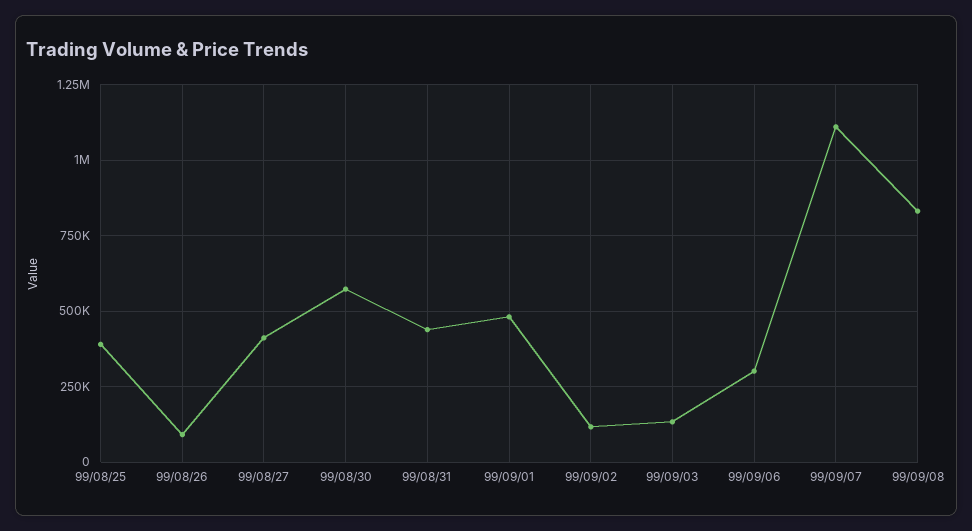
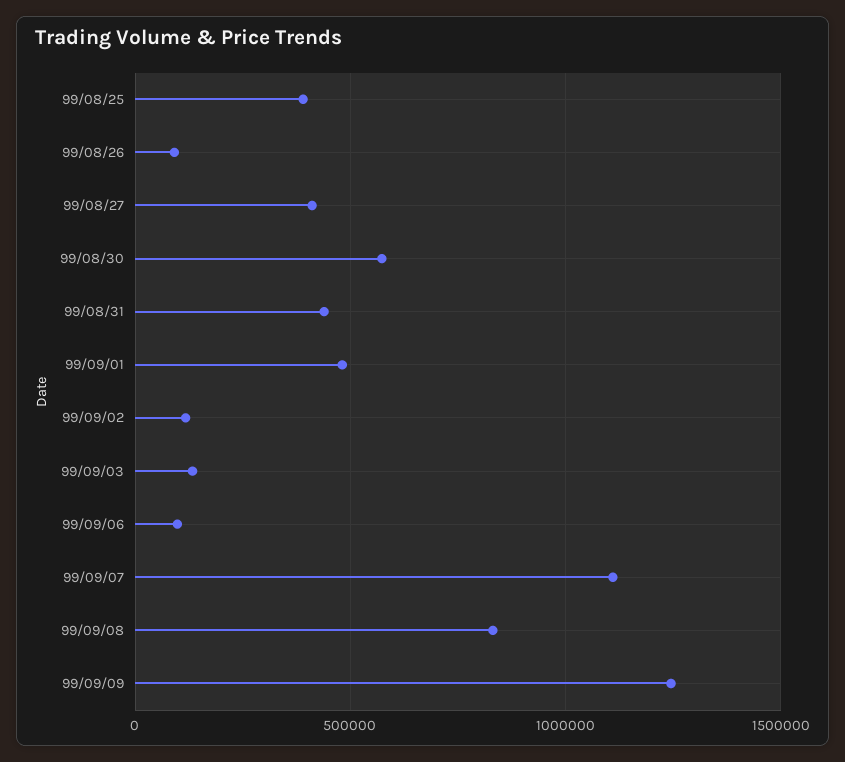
99/09/06: 300000 -> 100000
99/09/09: none -> 1250000

